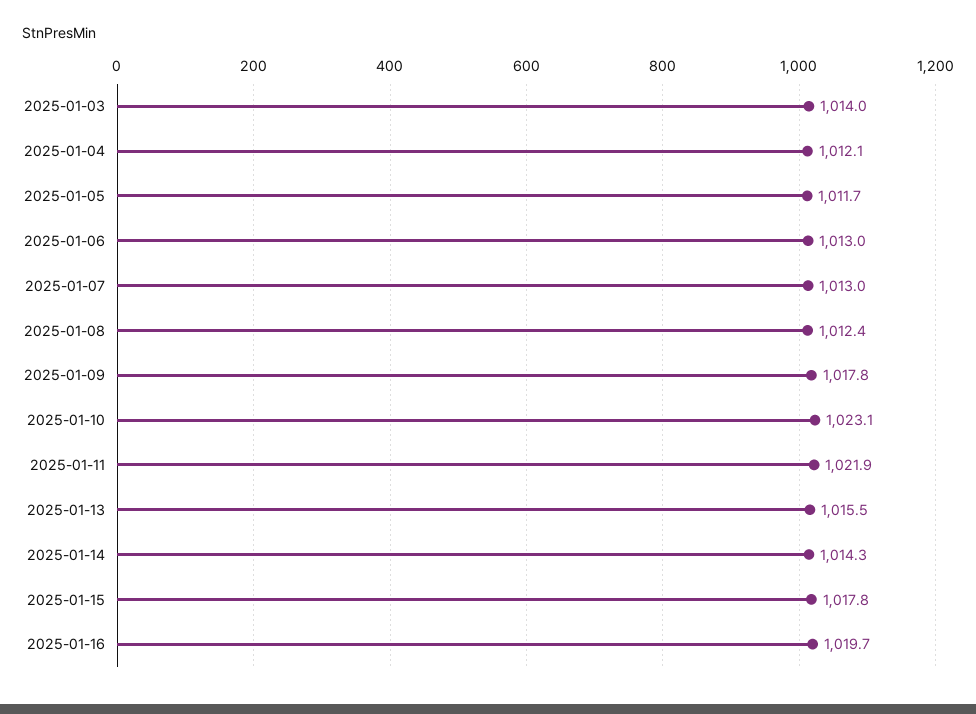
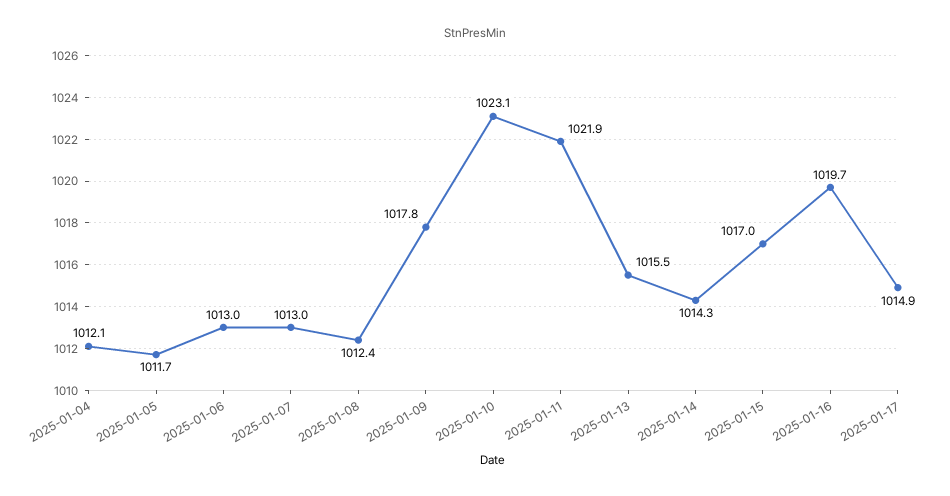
2025-01-03: 1014 -> none
2025-01-15: 1017.8 -> 1017
2025-01-17: none -> 1014.9

